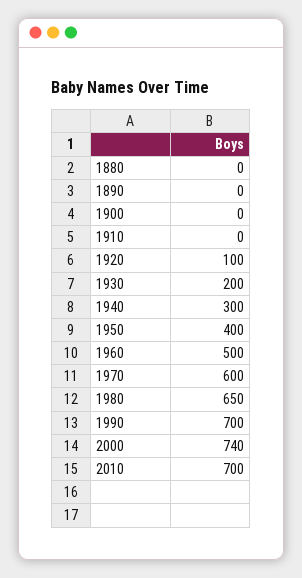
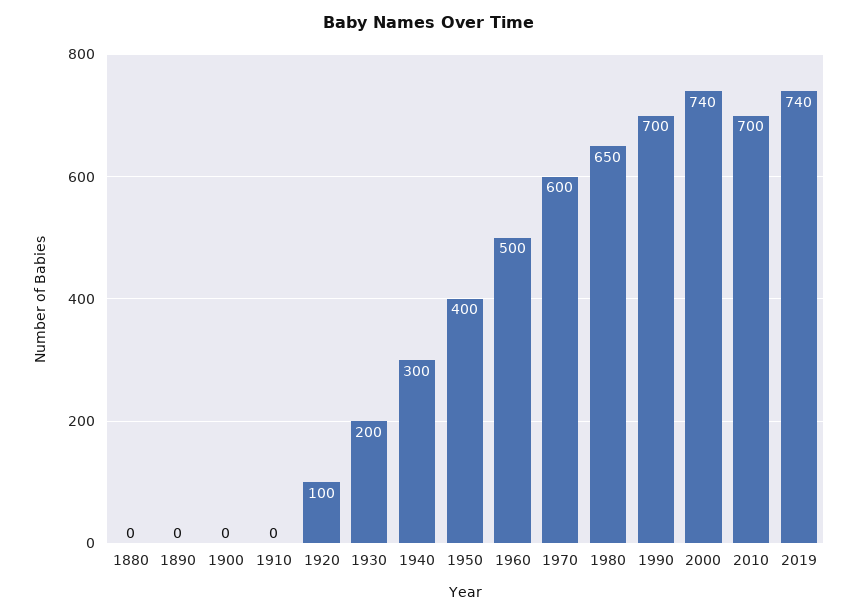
2019: none -> 740

